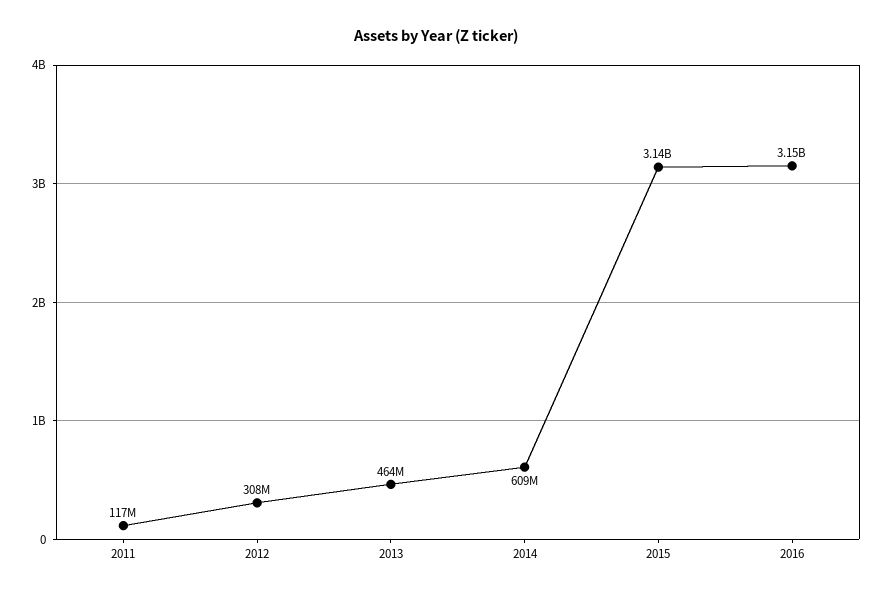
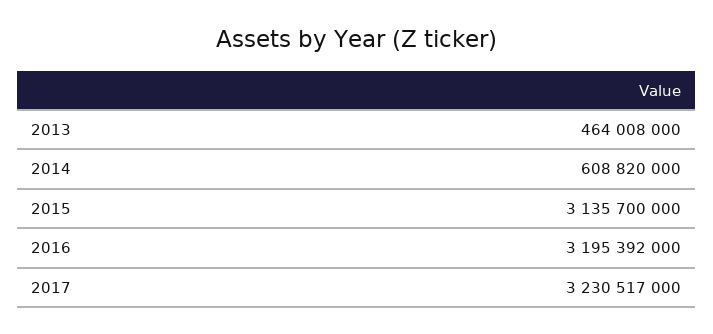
2011: 117000000 -> none
2012: 308000000 -> none
2016: 3150000000 -> 3195392000
2017: none -> 3230517000

